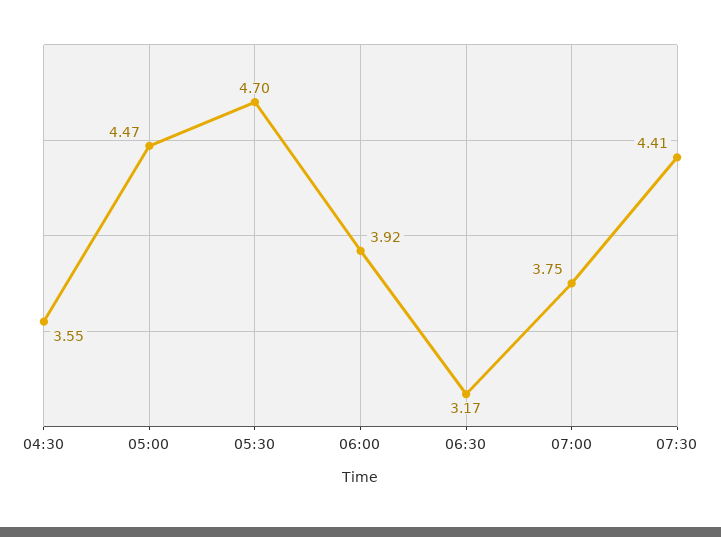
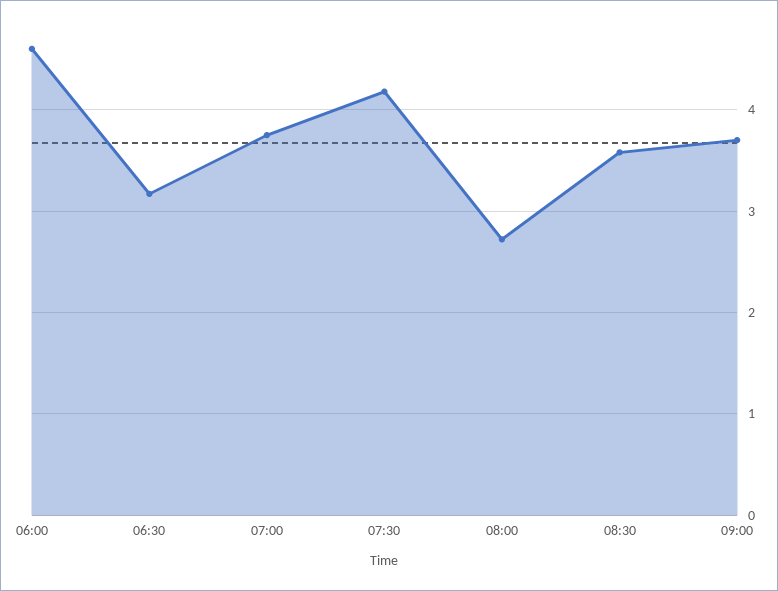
04:30: 3.55 -> none
05:00: 4.47 -> none
05:30: 4.7 -> none
06:00: 3.92 -> 4.6
07:30: 4.41 -> 4.2
08:00: none -> 2.7
08:30: none -> 3.6
09:00: none -> 3.7

